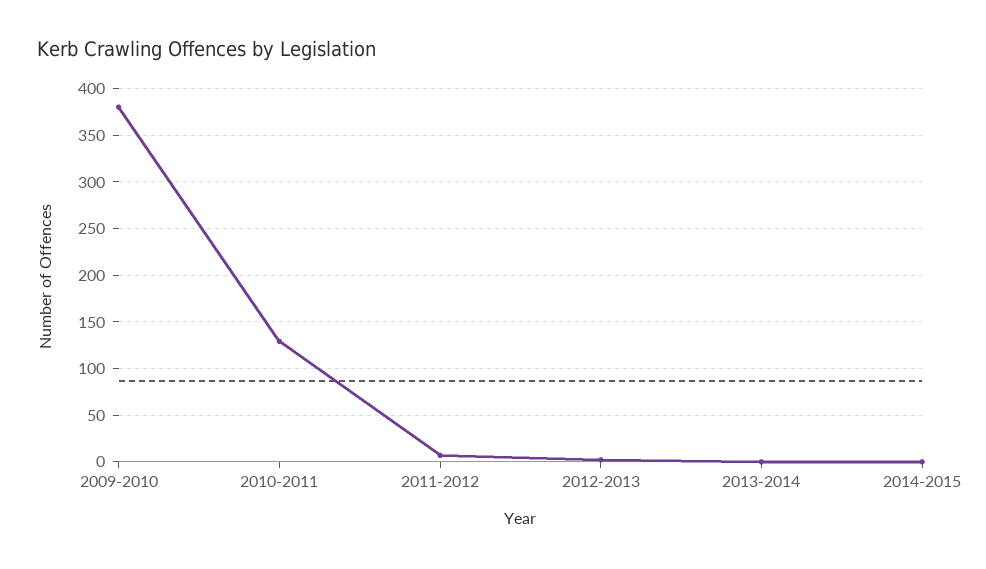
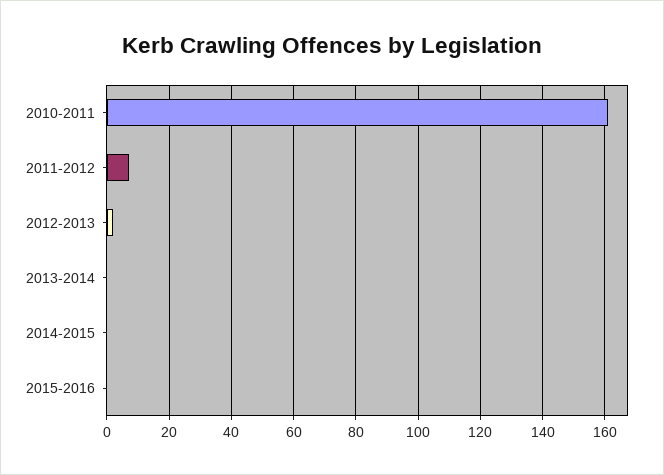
2009-2010: 380 -> none
2010-2011: 130 -> 160
2015-2016: none -> 0

